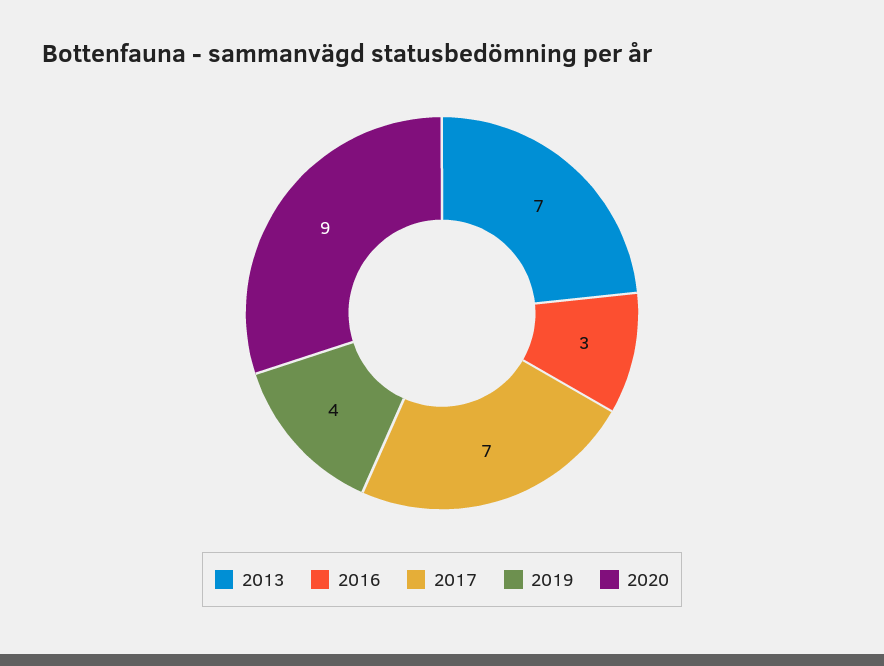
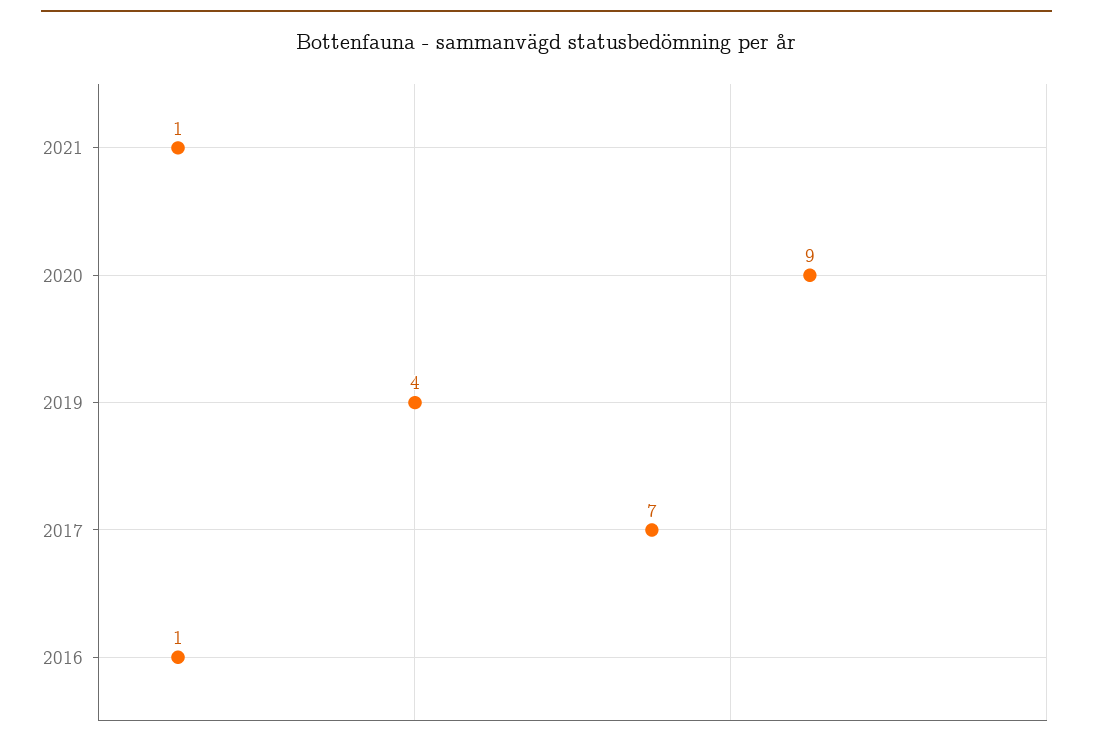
2013: 7 -> none
2016: 3 -> 1
2021: none -> 1

